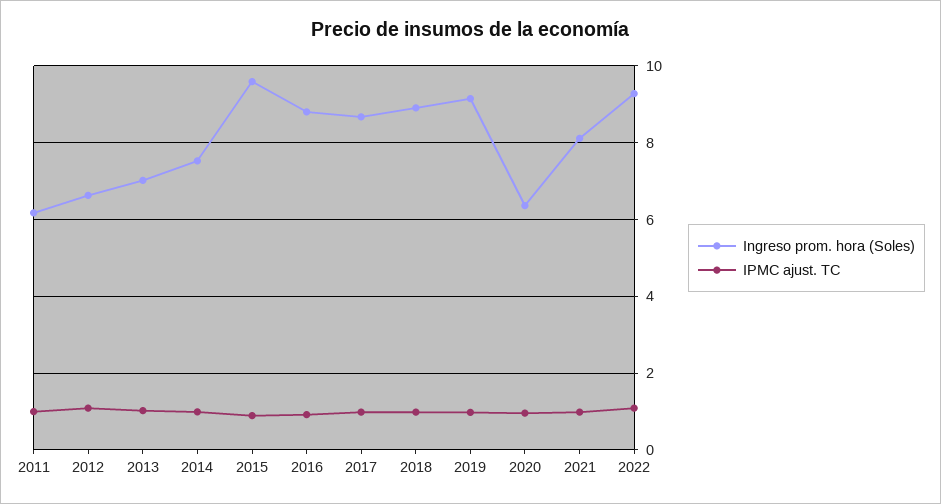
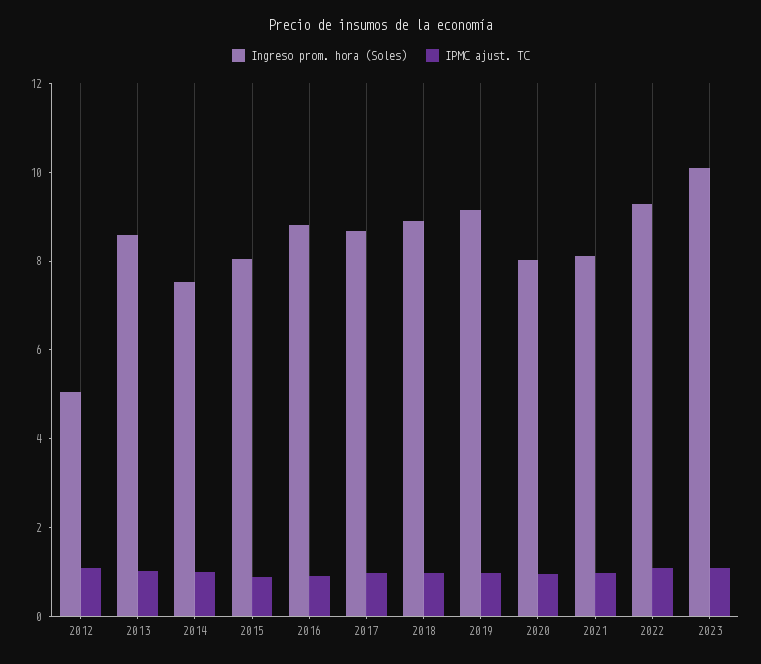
Ingreso prom. hora (Soles), 2011: 6.2 -> none
IPMC ajust. TC, 2011: 1 -> none
Ingreso prom. hora (Soles), 2012: 6.6 -> 5
Ingreso prom. hora (Soles), 2013: 7 -> 8.5
Ingreso prom. hora (Soles), 2015: 9.6 -> 8
Ingreso prom. hora (Soles), 2020: 6.4 -> 8
Ingreso prom. hora (Soles), 2023: none -> 10
IPMC ajust. TC, 2023: none -> 1

